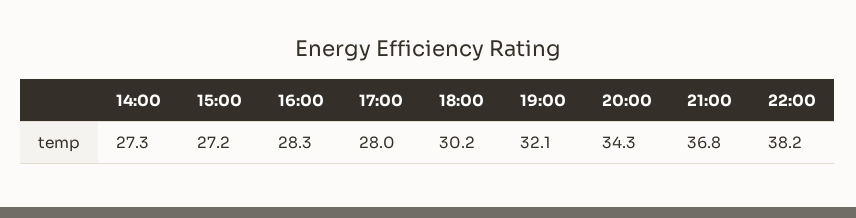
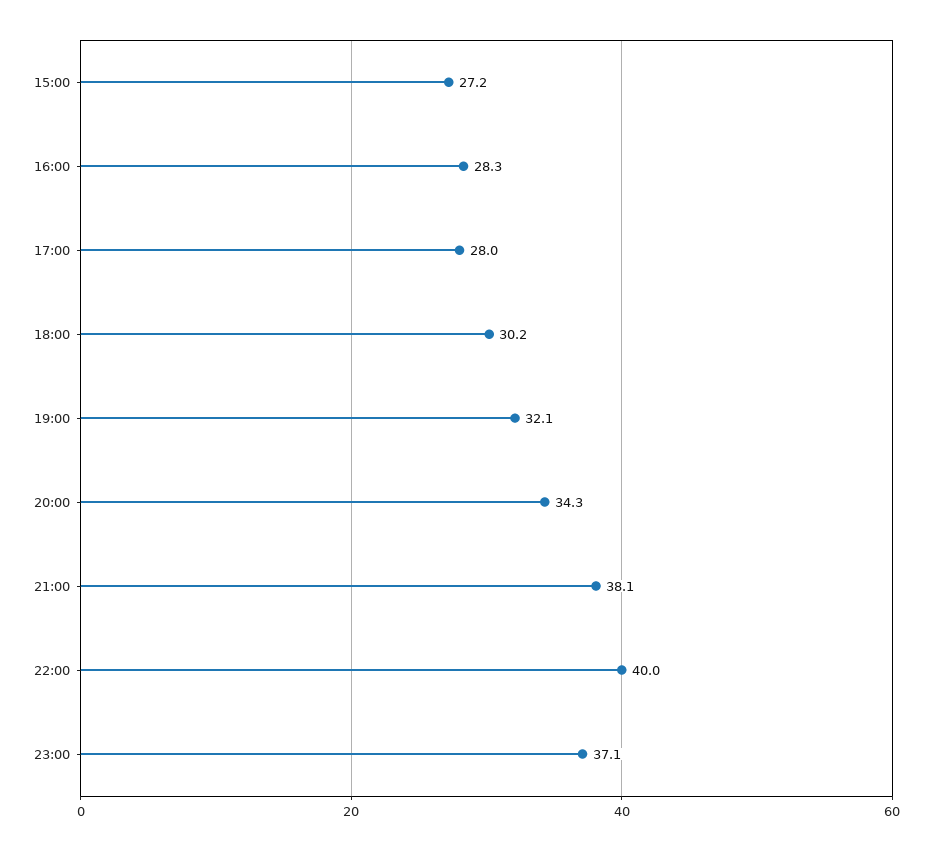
14:00: 27.3 -> none
21:00: 36.8 -> 38.1
22:00: 38.2 -> 40
23:00: none -> 37.1

